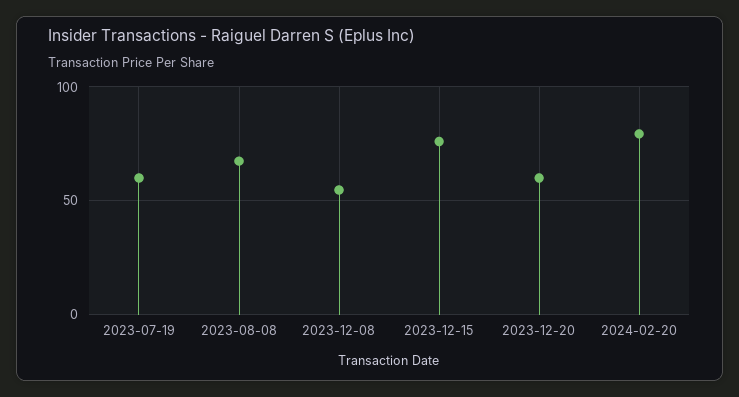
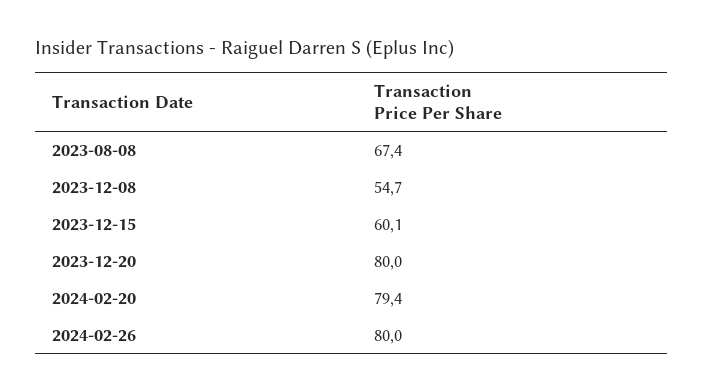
2023-07-19: 60 -> none
2023-12-15: 75 -> 60.1
2023-12-20: 60 -> 80
2024-02-26: none -> 80

